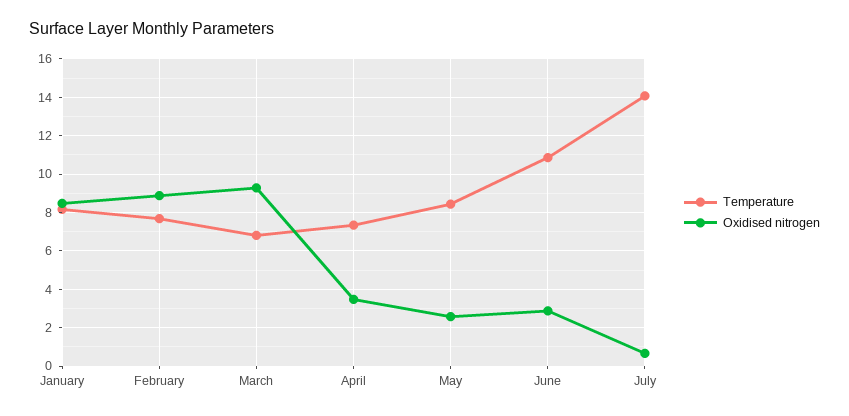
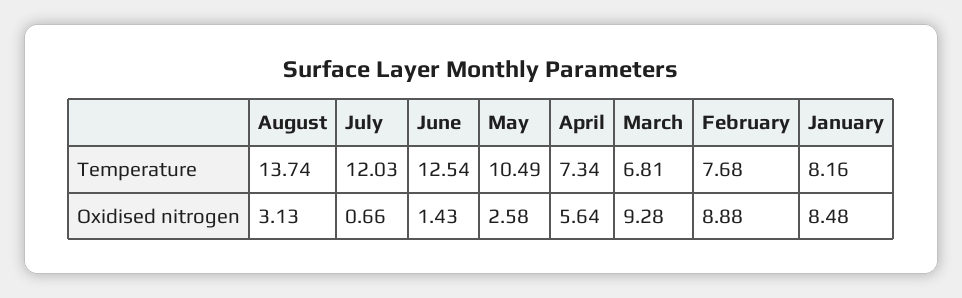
Oxidised nitrogen, April: 3.5 -> 5.64
Temperature, May: 8.5 -> 10.49
Temperature, June: 11 -> 12.54
Oxidised nitrogen, June: 3 -> 1.43
Temperature, July: 14 -> 12.03
Temperature, August: none -> 13.74
Oxidised nitrogen, August: none -> 3.13

